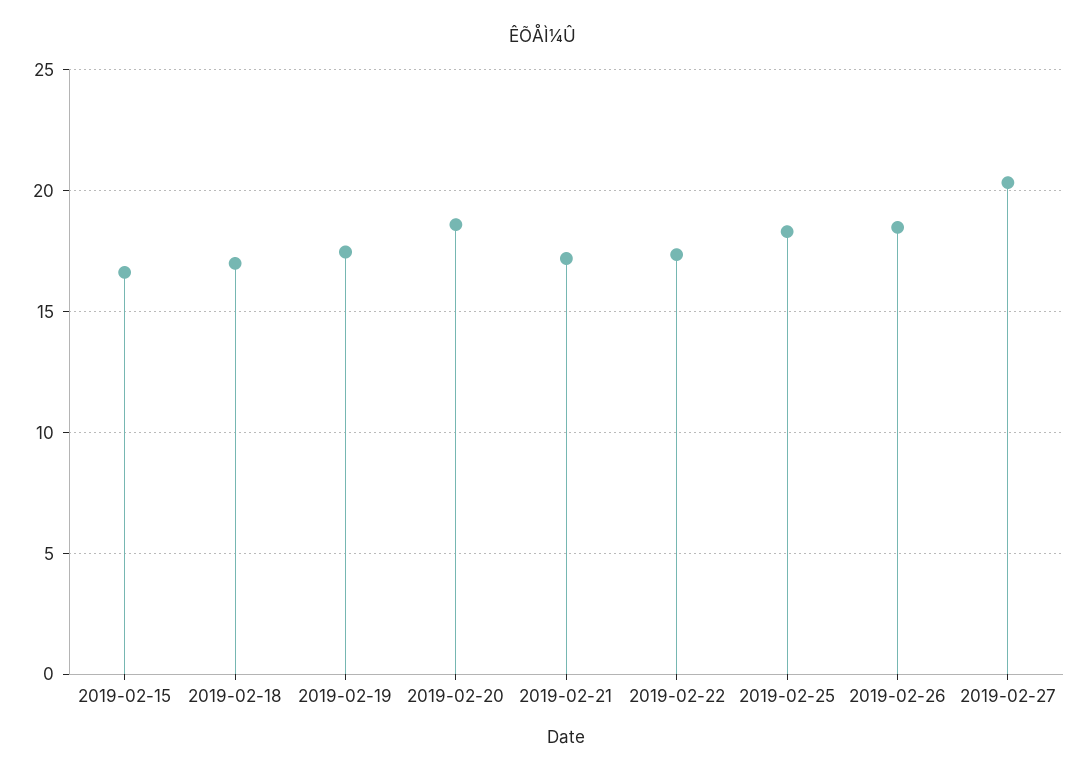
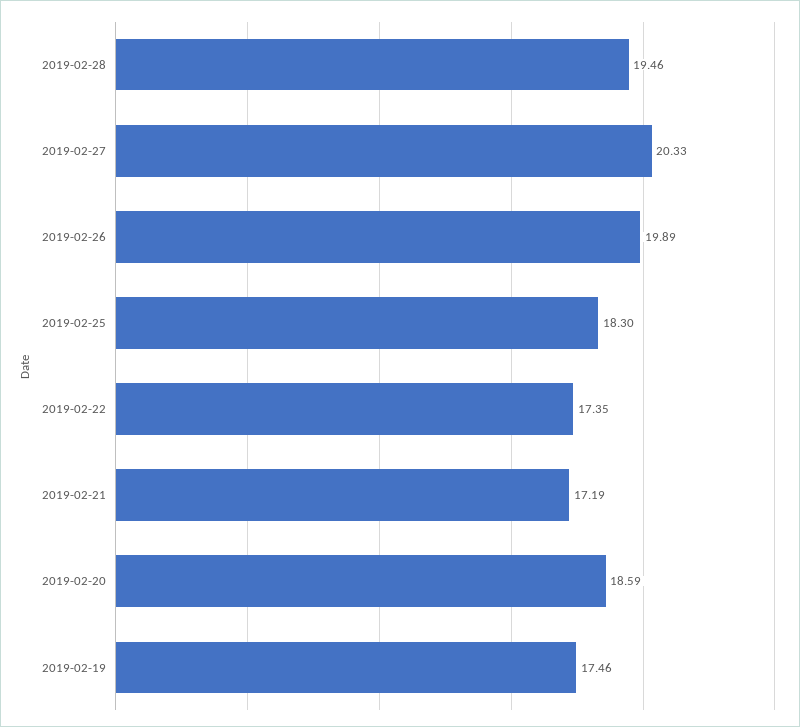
2019-02-15: 16.5 -> none
2019-02-18: 17 -> none
2019-02-26: 18.5 -> 19.89
2019-02-28: none -> 19.46

